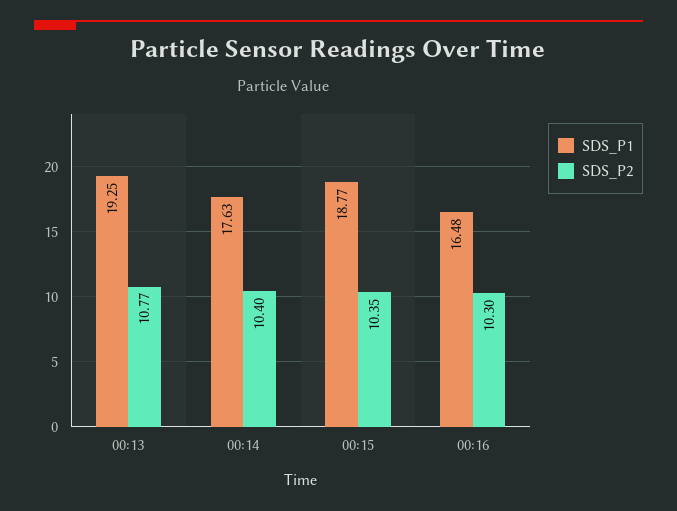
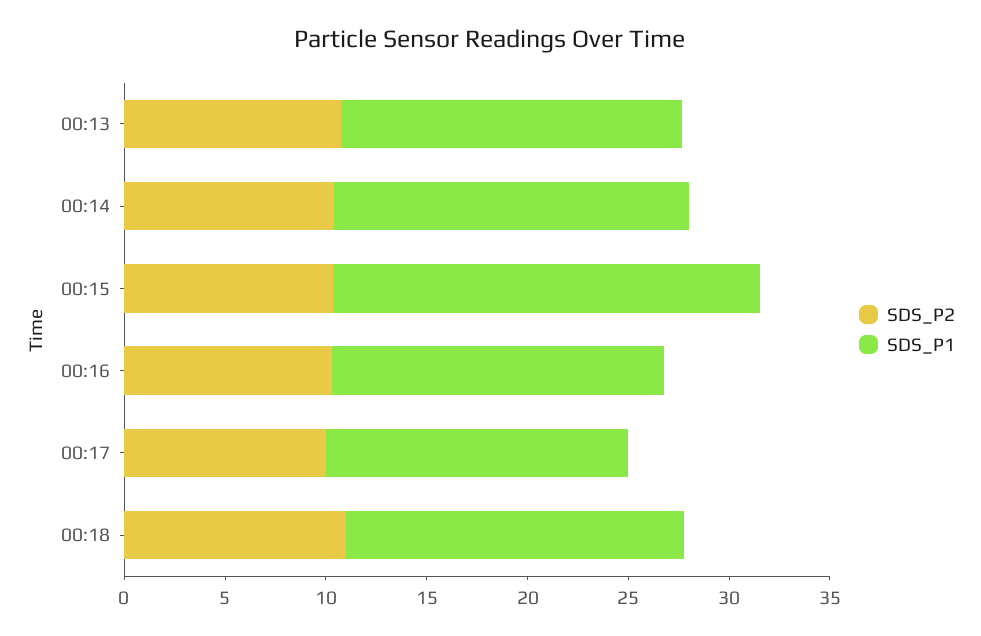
SDS_P1, 00:13: 19.25 -> 17
SDS_P1, 00:15: 18.77 -> 21
SDS_P2, 00:17: none -> 10
SDS_P1, 00:17: none -> 15
SDS_P2, 00:18: none -> 11
SDS_P1, 00:18: none -> 17

